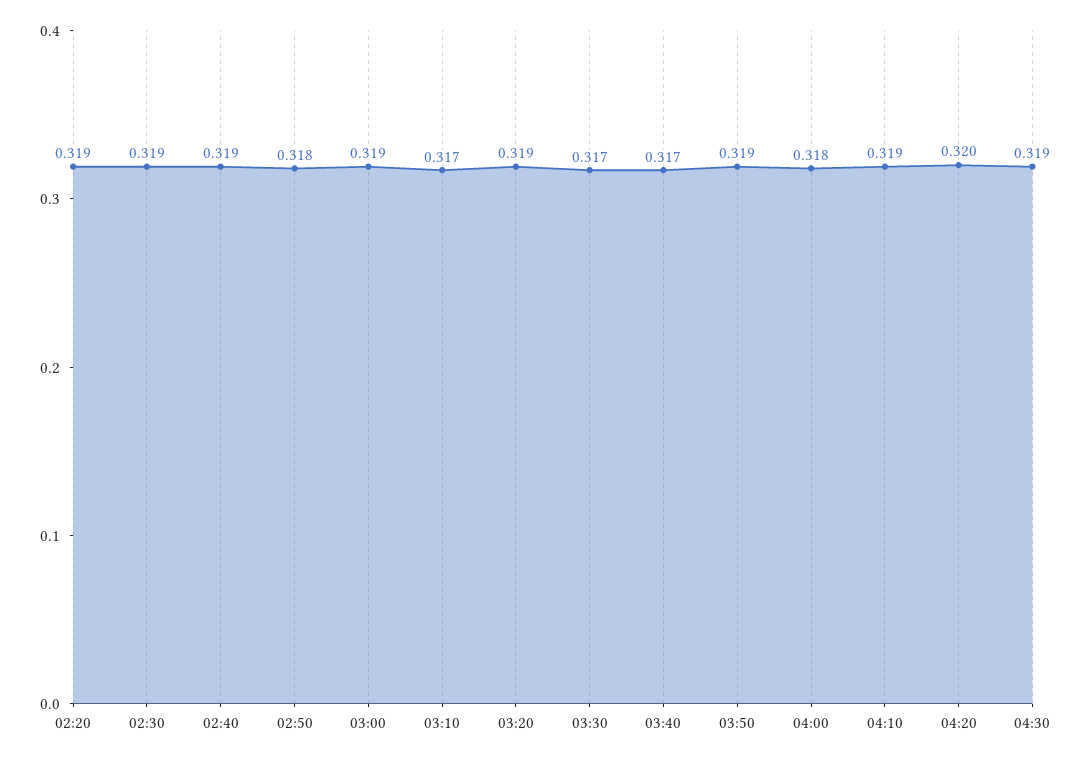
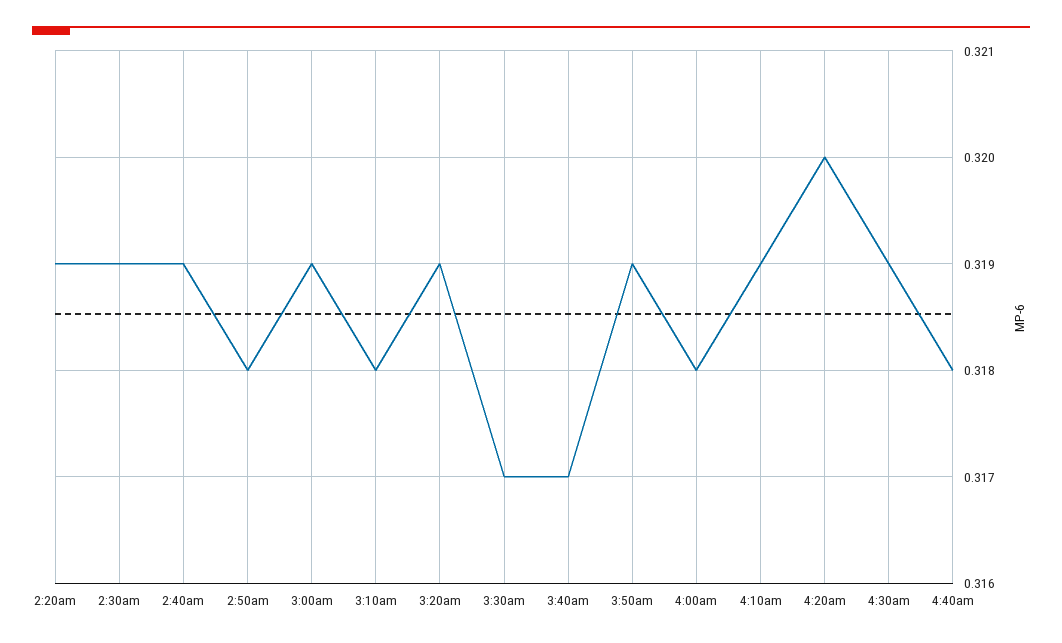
03:10: 0.317 -> 0.318
4:40am: none -> 0.318

